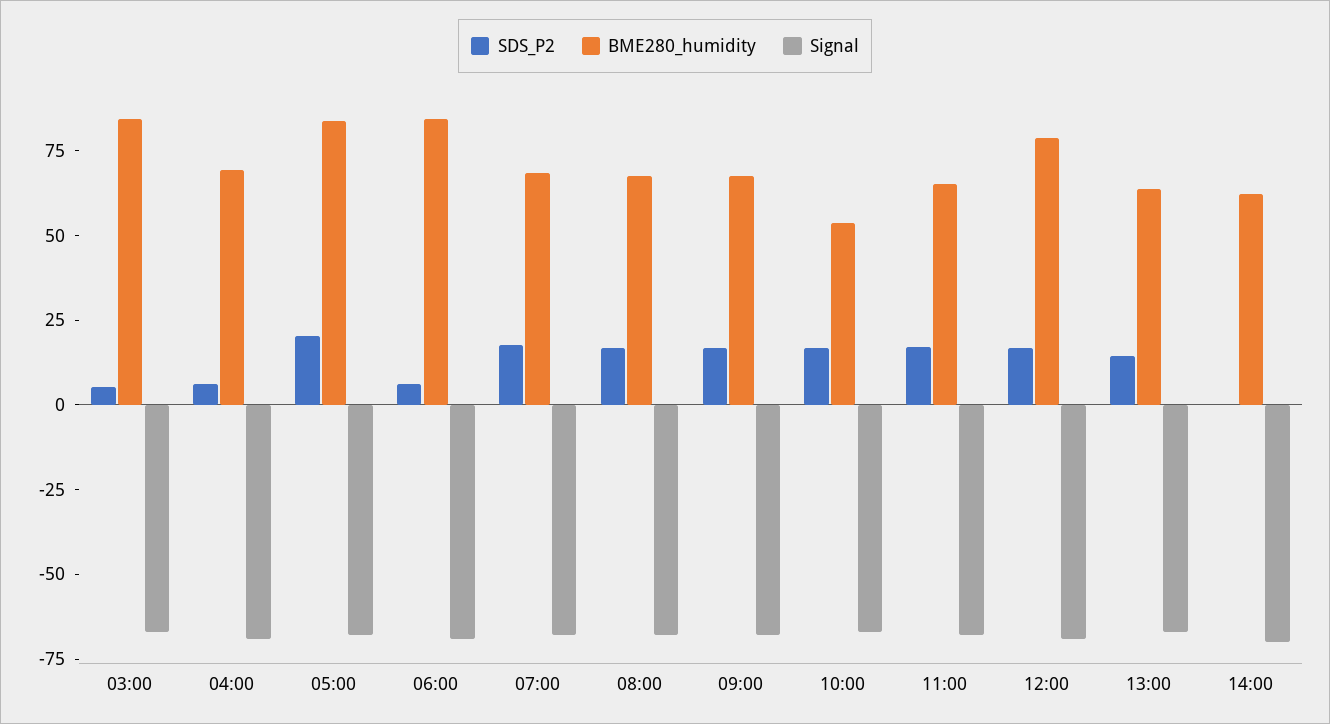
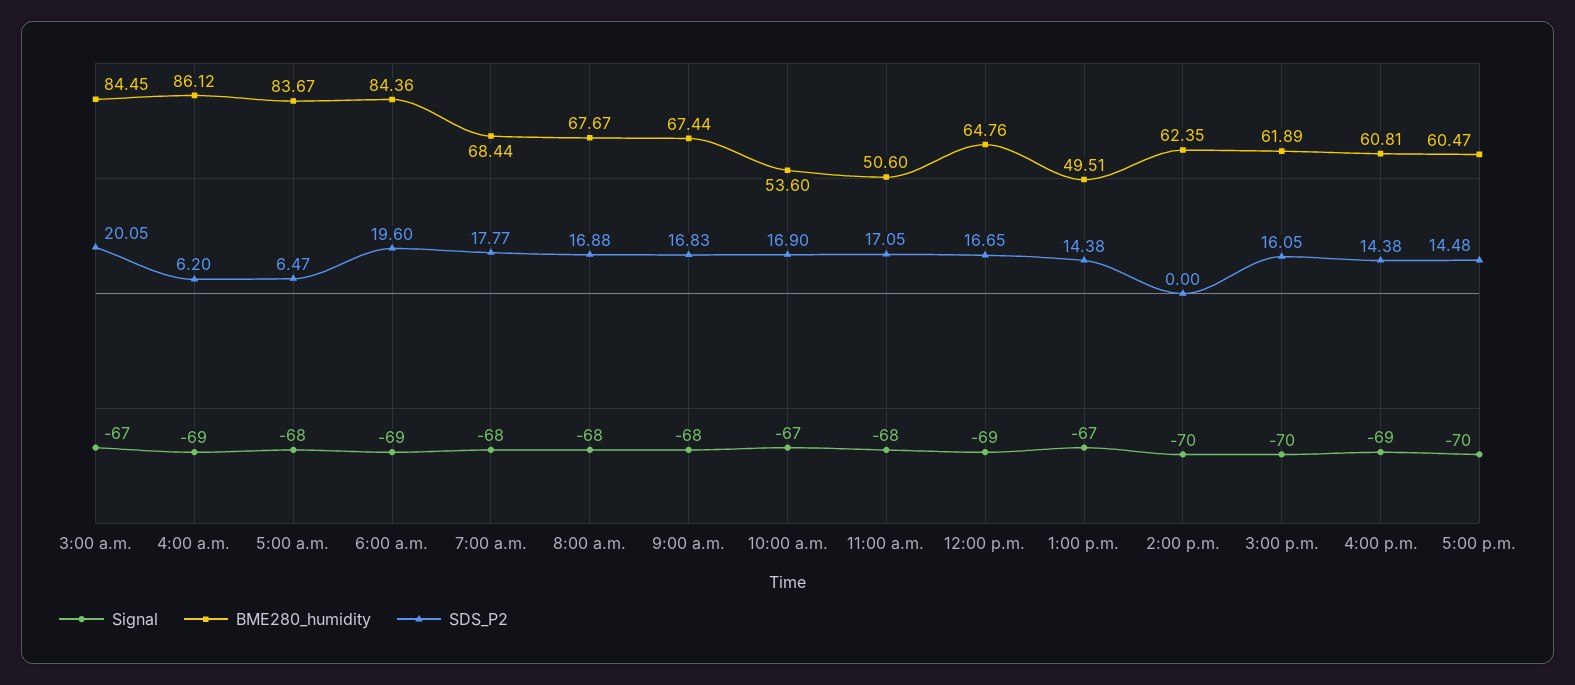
SDS_P2, 03:00: 5 -> 20.05
BME280_humidity, 04:00: 70 -> 86.12
SDS_P2, 05:00: 20 -> 6.47
SDS_P2, 06:00: 5 -> 19.6
BME280_humidity, 11:00: 65 -> 50.6
BME280_humidity, 12:00: 80 -> 64.76
BME280_humidity, 13:00: 65 -> 49.51
Signal, 3:00 p.m.: none -> -70
BME280_humidity, 3:00 p.m.: none -> 61.89
SDS_P2, 3:00 p.m.: none -> 16.05
Signal, 4:00 p.m.: none -> -69
BME280_humidity, 4:00 p.m.: none -> 60.81
SDS_P2, 4:00 p.m.: none -> 14.38
Signal, 5:00 p.m.: none -> -70
BME280_humidity, 5:00 p.m.: none -> 60.47
SDS_P2, 5:00 p.m.: none -> 14.48

